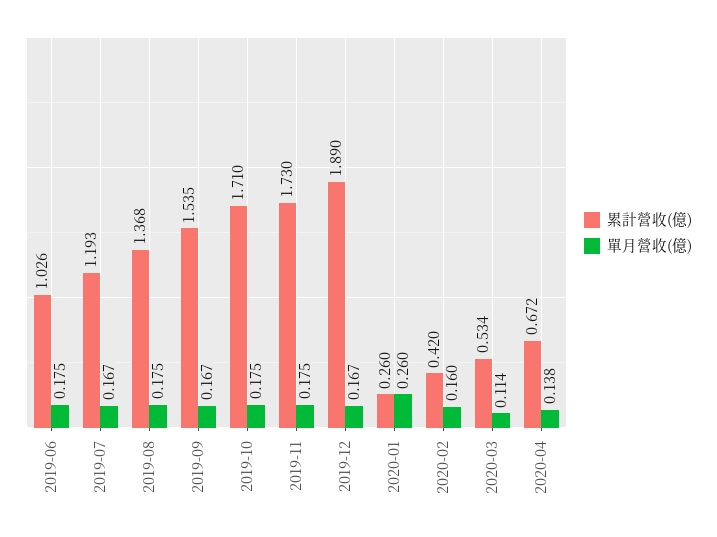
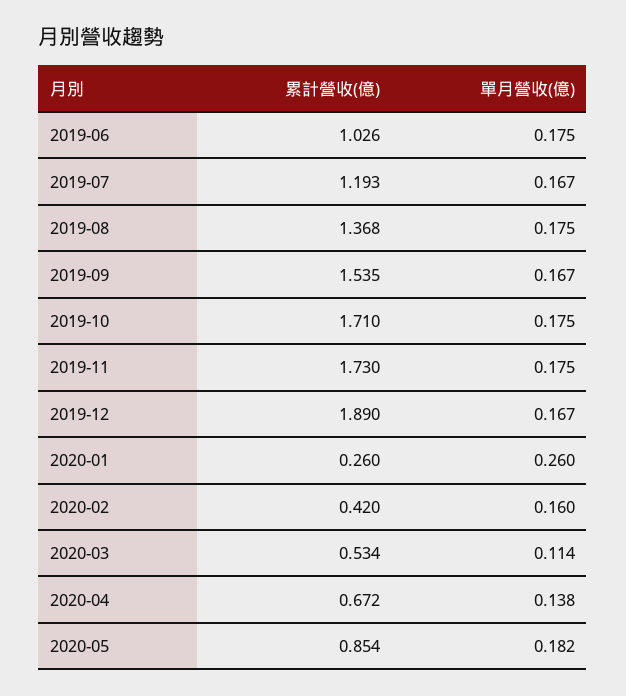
累計營收(億), 2020-05: none -> 0.854
單月營收(億), 2020-05: none -> 0.182

